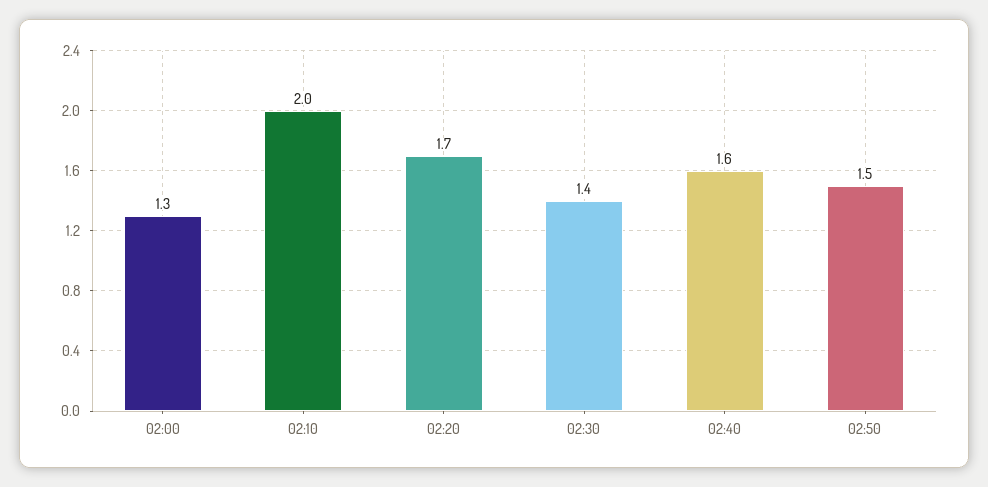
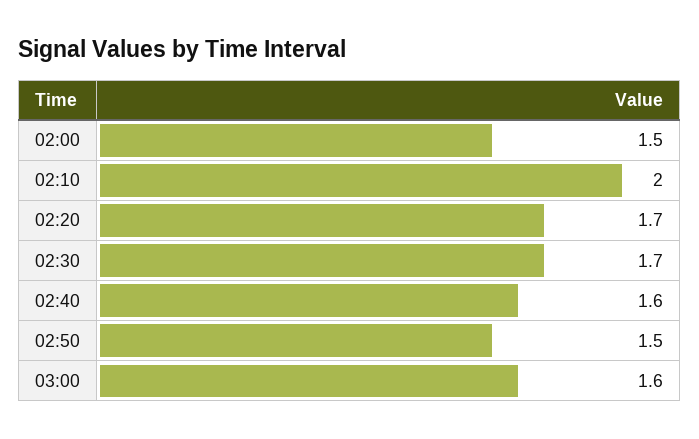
02:00: 1.3 -> 1.5
02:30: 1.4 -> 1.7
03:00: none -> 1.6

